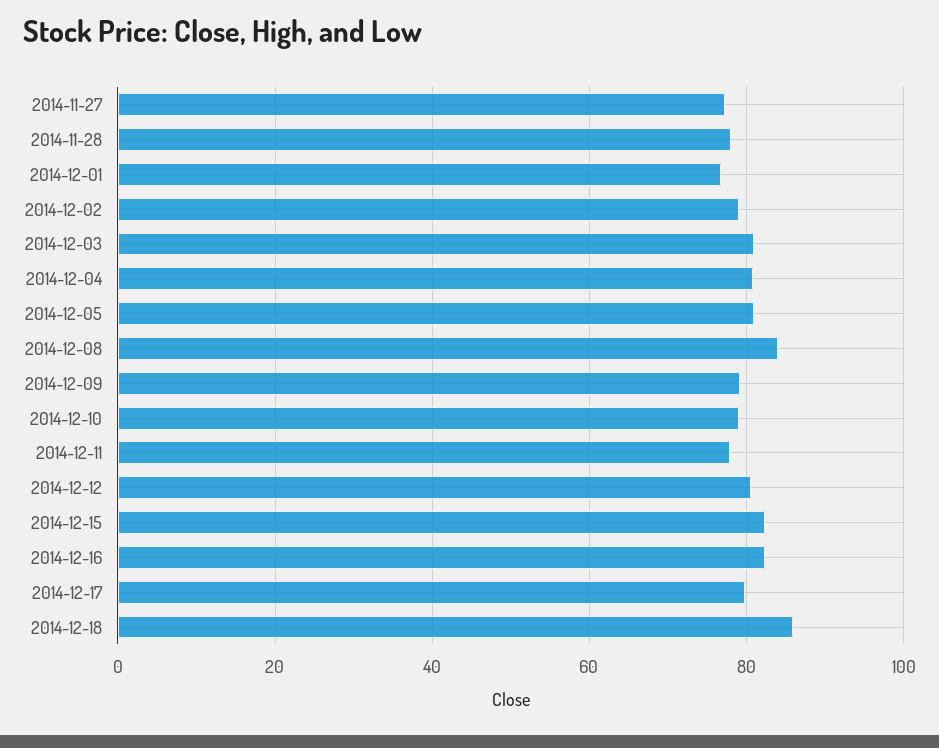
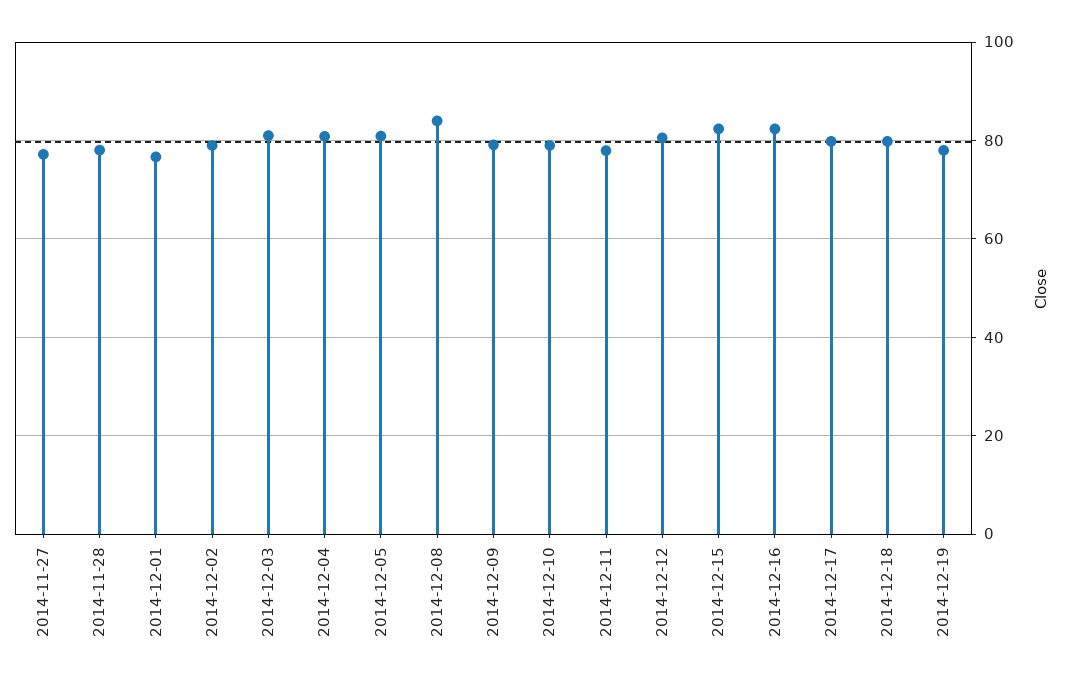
2014-12-18: 86 -> 80
2014-12-19: none -> 78

